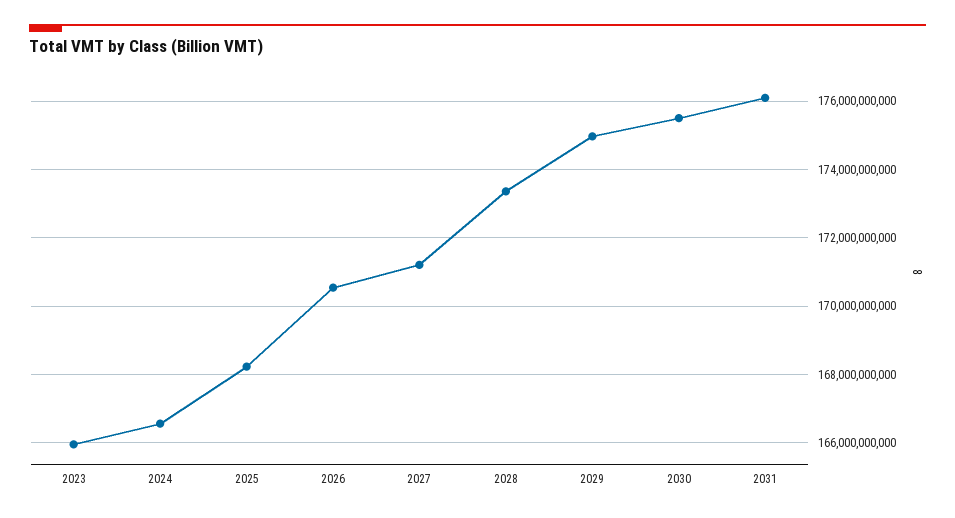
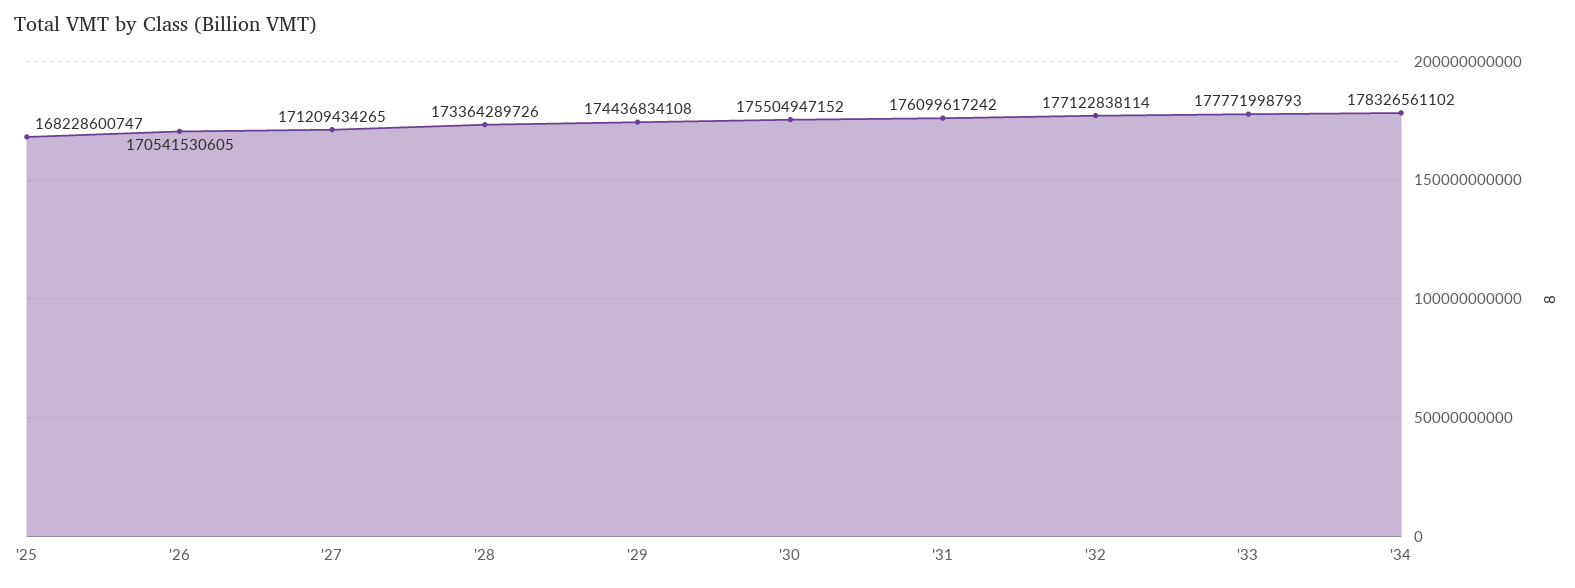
2023: 166000000000 -> none
2024: 166600000000 -> none
2029: 175000000000 -> 174436834108
'32: none -> 177122838114
'33: none -> 177771998793
'34: none -> 178326561102

